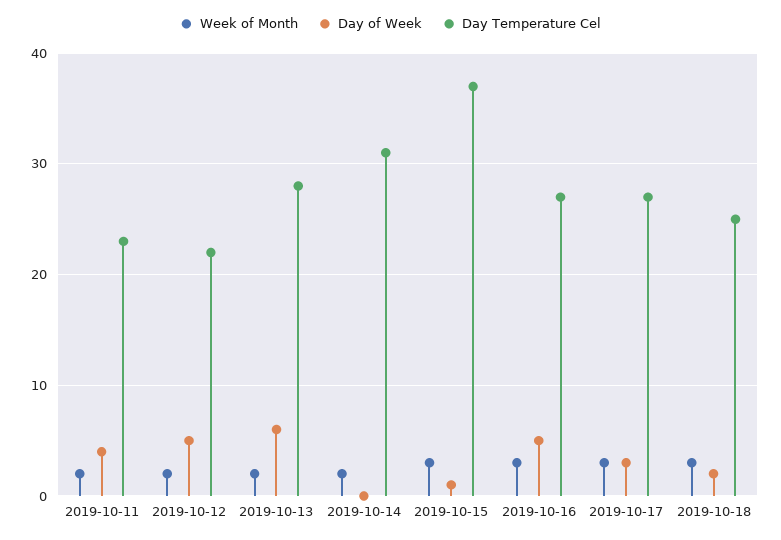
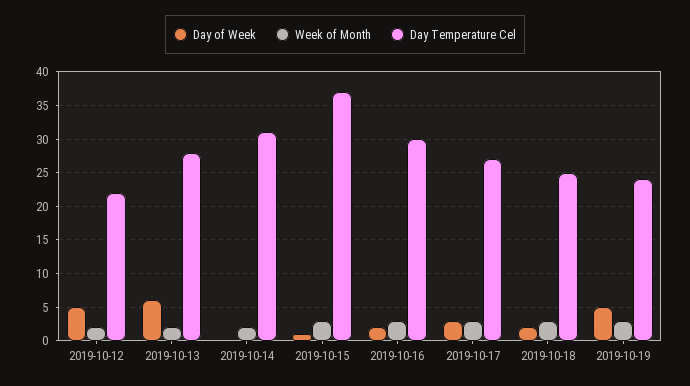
Week of Month, 2019-10-11: 2 -> none
Day of Week, 2019-10-11: 4 -> none
Day Temperature Cel, 2019-10-11: 23 -> none
Day of Week, 2019-10-16: 5 -> 2
Day Temperature Cel, 2019-10-16: 27 -> 30
Day of Week, 2019-10-19: none -> 5
Week of Month, 2019-10-19: none -> 3
Day Temperature Cel, 2019-10-19: none -> 24

